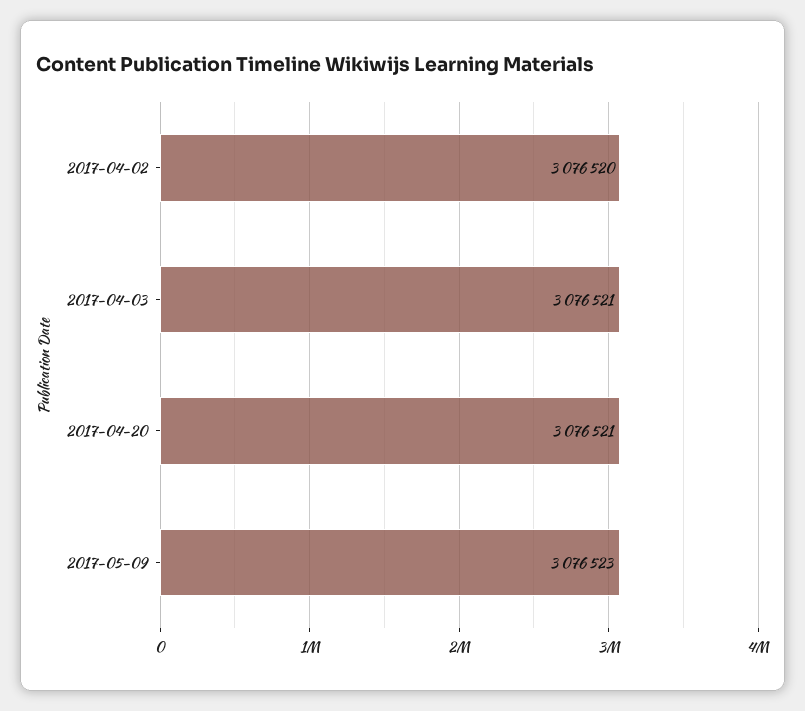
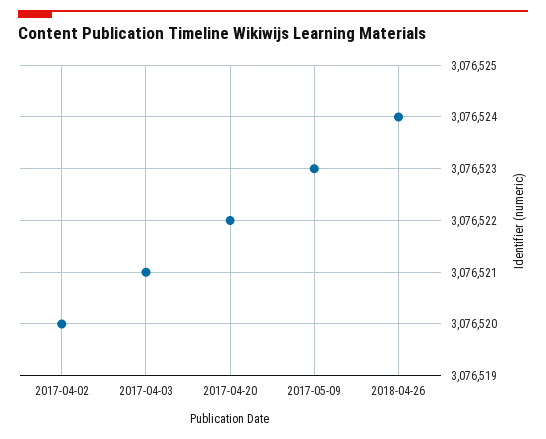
2017-04-20: 3076521 -> 3076522
2018-04-26: none -> 3076524

